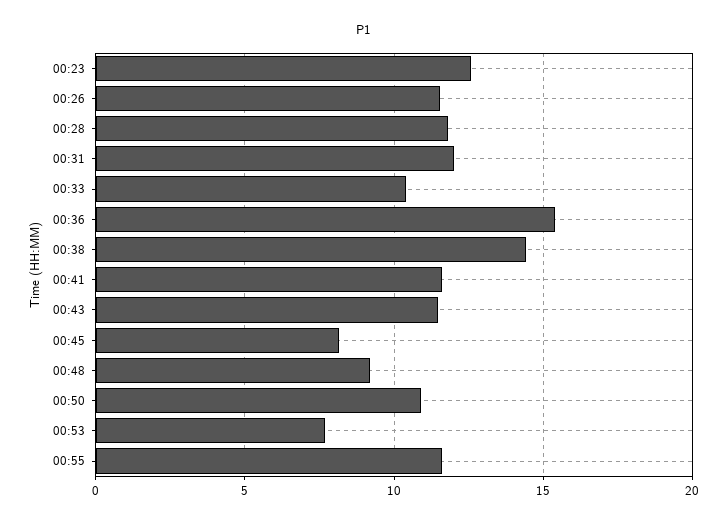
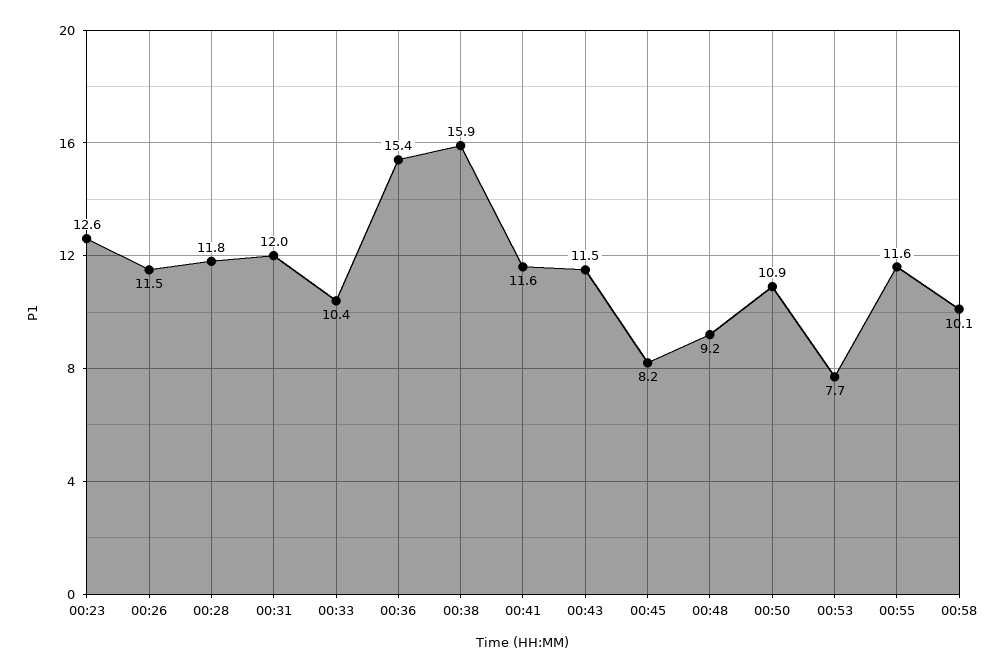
00:38: 14.5 -> 15.9
00:58: none -> 10.1

